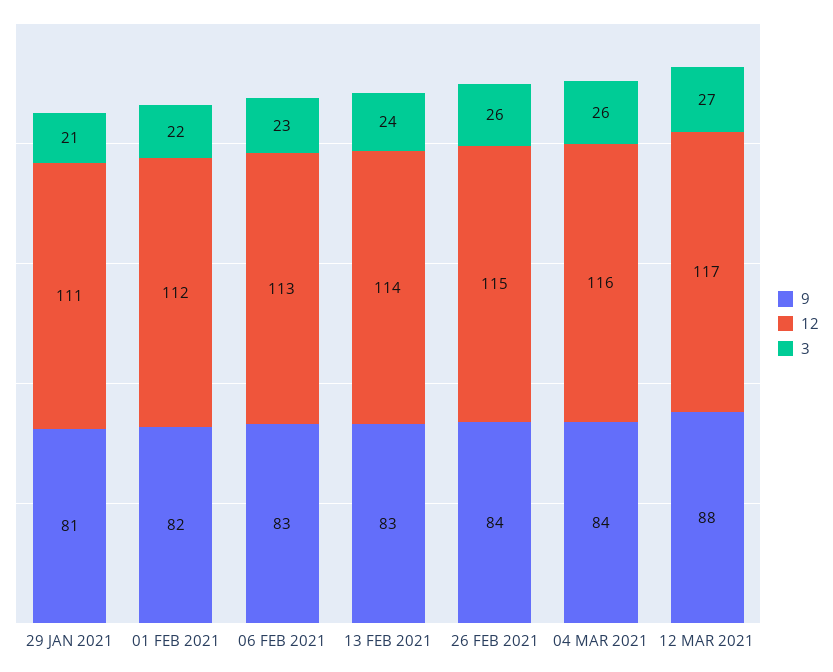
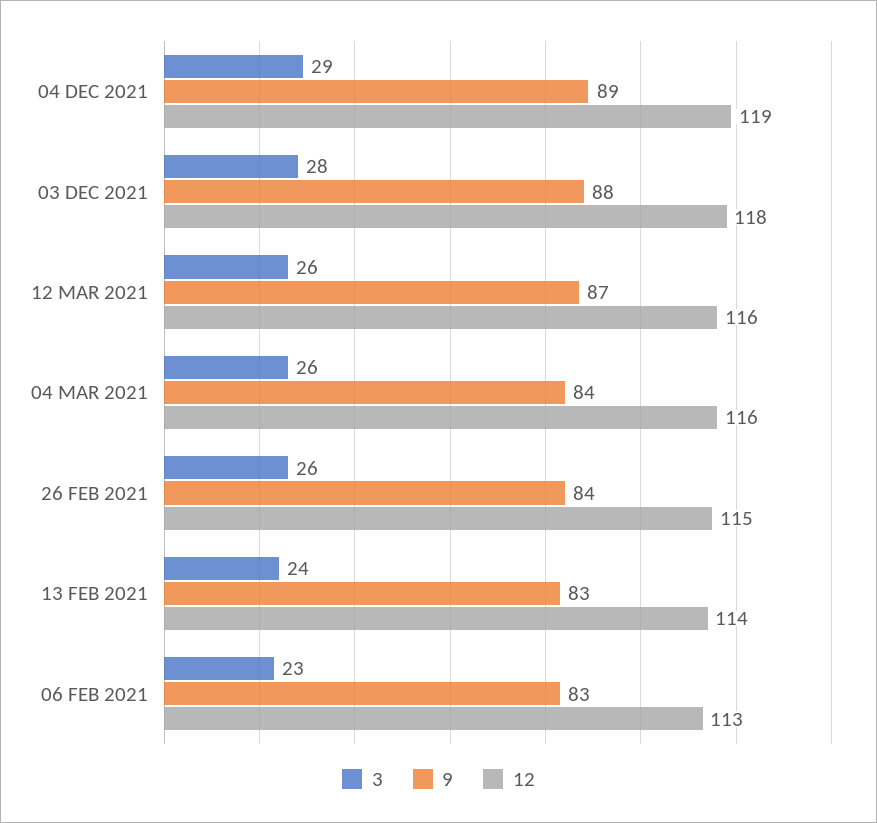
9, 29 JAN 2021: 81 -> none
12, 29 JAN 2021: 111 -> none
3, 29 JAN 2021: 21 -> none
9, 01 FEB 2021: 82 -> none
12, 01 FEB 2021: 112 -> none
3, 01 FEB 2021: 22 -> none
9, 12 MAR 2021: 88 -> 87
12, 12 MAR 2021: 117 -> 116
3, 12 MAR 2021: 27 -> 26
3, 04 DEC 2021: none -> 29
9, 04 DEC 2021: none -> 89
12, 04 DEC 2021: none -> 119
3, 03 DEC 2021: none -> 28
9, 03 DEC 2021: none -> 88
12, 03 DEC 2021: none -> 118

